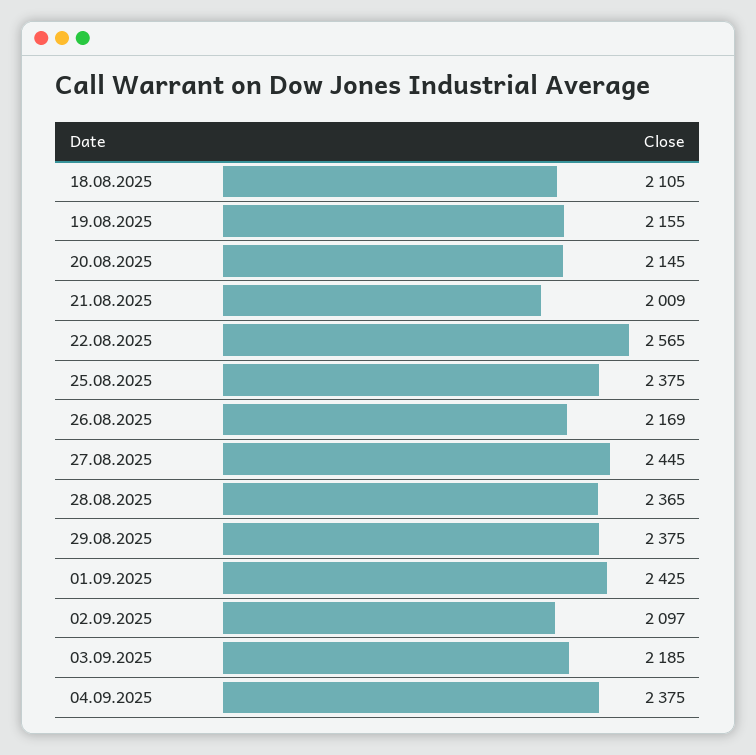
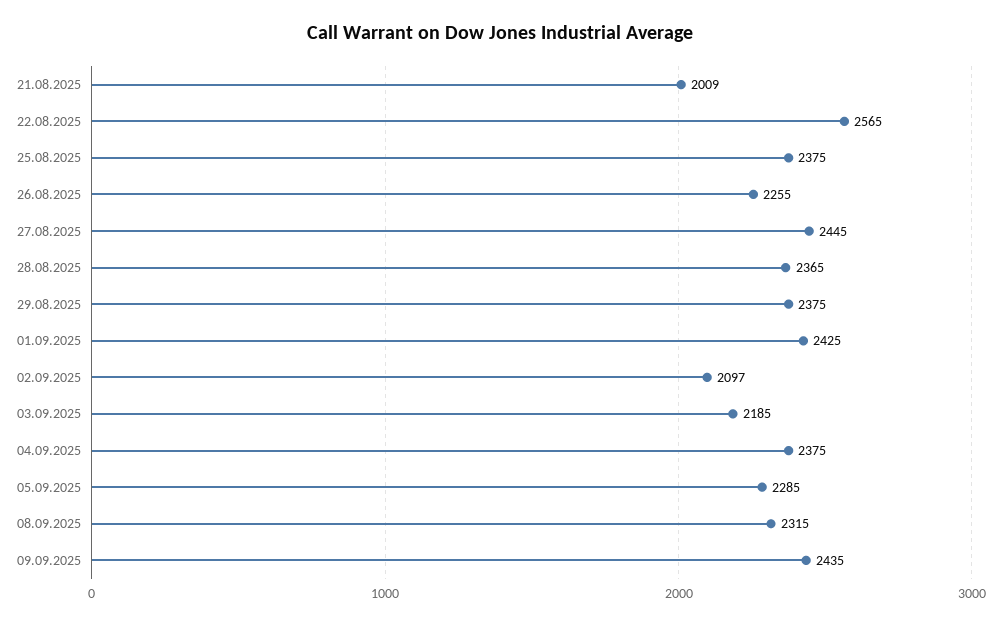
18.08.2025: 2105 -> none
19.08.2025: 2155 -> none
20.08.2025: 2145 -> none
26.08.2025: 2169 -> 2255
05.09.2025: none -> 2285
08.09.2025: none -> 2315
09.09.2025: none -> 2435

